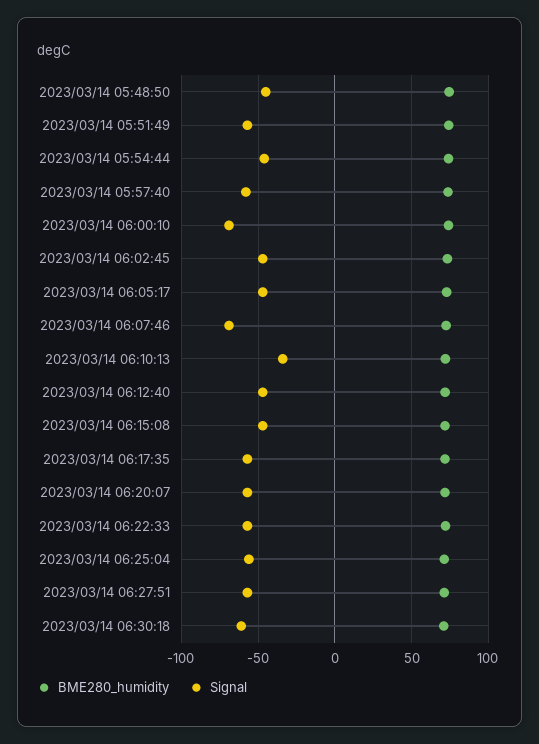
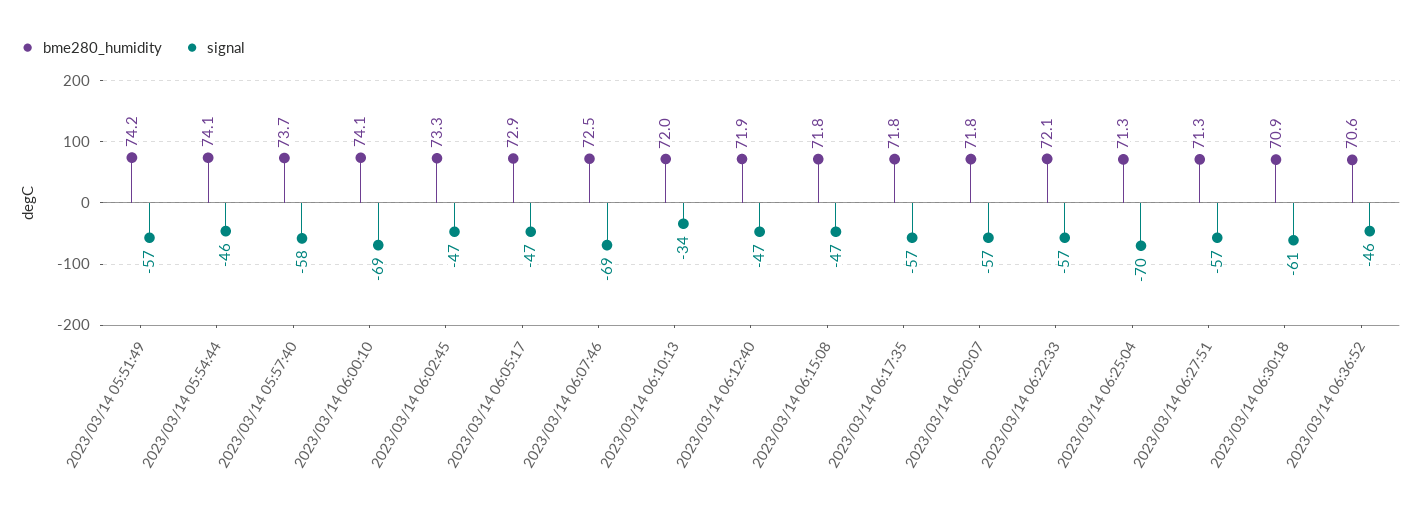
BME280_humidity, 2023/03/14 05:48:50: 75 -> none
Signal, 2023/03/14 05:48:50: -45 -> none
Signal, 2023/03/14 06:25:04: -55 -> -70
BME280_humidity, 2023/03/14 06:36:52: none -> 70.6
Signal, 2023/03/14 06:36:52: none -> -46

